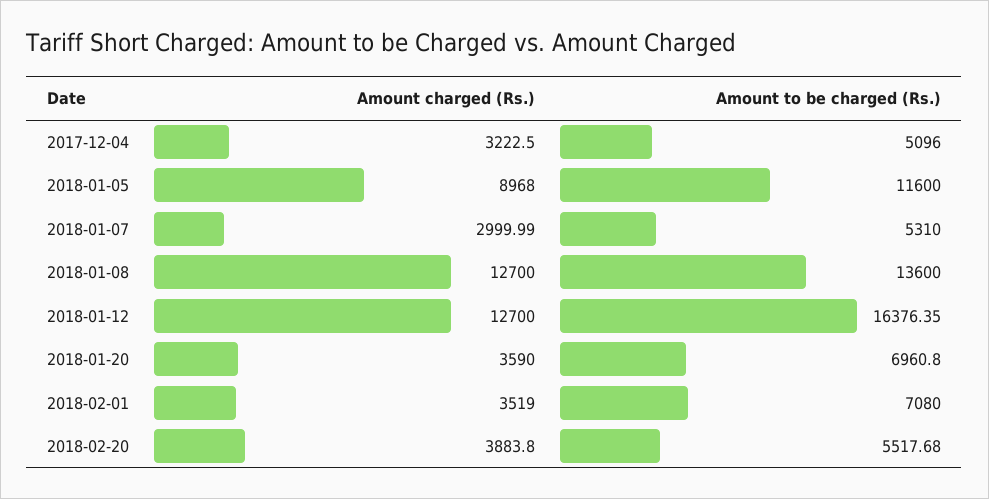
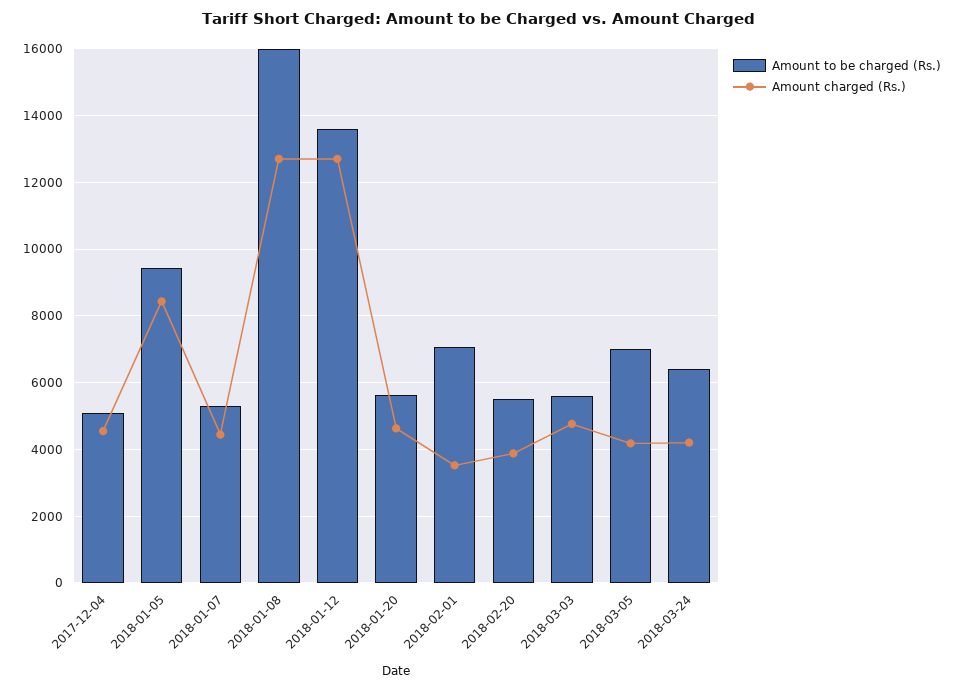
Amount charged (Rs.), 2017-12-04: 3222.5 -> 4600
Amount charged (Rs.), 2018-01-05: 8968 -> 8400
Amount to be charged (Rs.), 2018-01-05: 11600 -> 9400
Amount charged (Rs.), 2018-01-07: 2999.99 -> 4400
Amount to be charged (Rs.), 2018-01-08: 13600 -> 16000
Amount to be charged (Rs.), 2018-01-12: 16376.35 -> 13600
Amount charged (Rs.), 2018-01-20: 3590 -> 4600
Amount to be charged (Rs.), 2018-01-20: 6960.8 -> 5600
Amount to be charged (Rs.), 2018-03-03: none -> 5600
Amount charged (Rs.), 2018-03-03: none -> 4800
Amount to be charged (Rs.), 2018-03-05: none -> 7000
Amount charged (Rs.), 2018-03-05: none -> 4200
Amount to be charged (Rs.), 2018-03-24: none -> 6400
Amount charged (Rs.), 2018-03-24: none -> 4200

